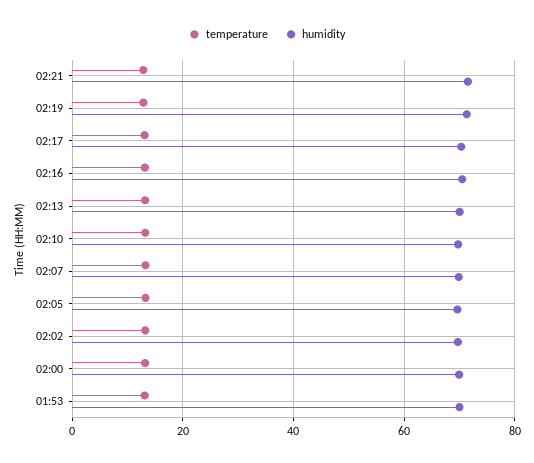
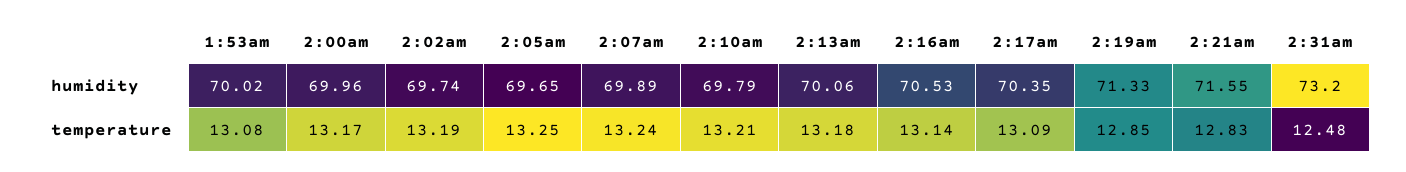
humidity, 2:31am: none -> 73.2
temperature, 2:31am: none -> 12.48

